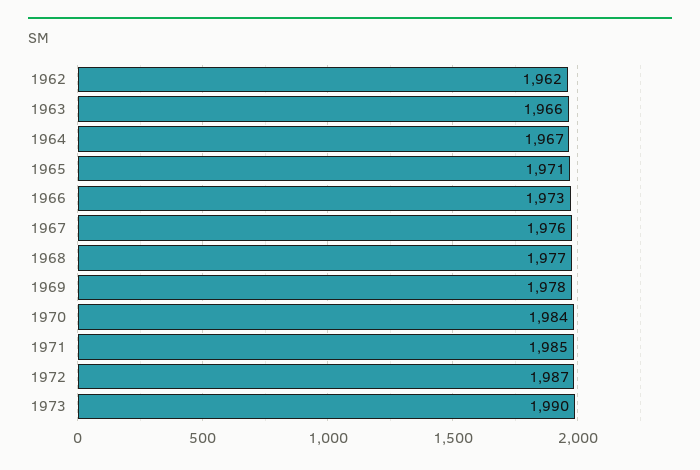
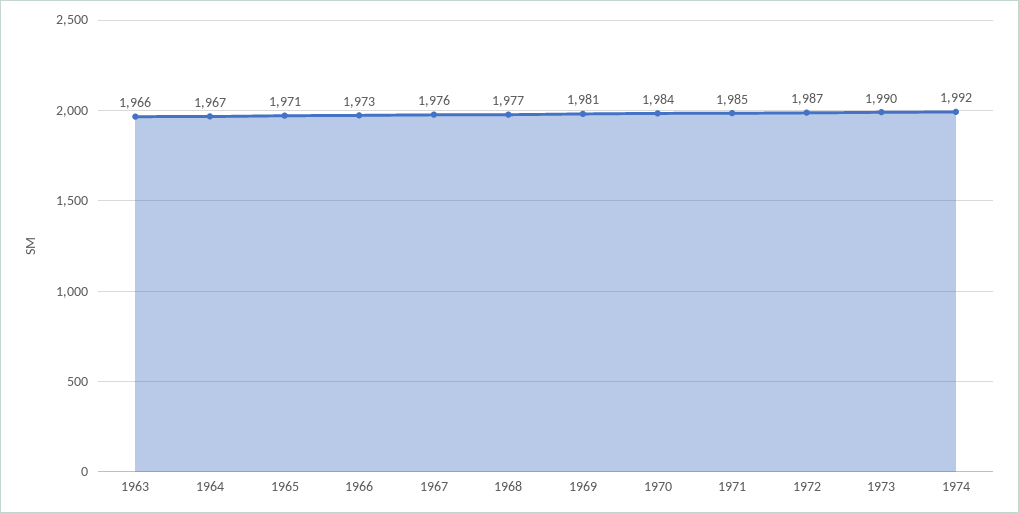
1962: 1962 -> none
1969: 1978 -> 1981
1974: none -> 1992

